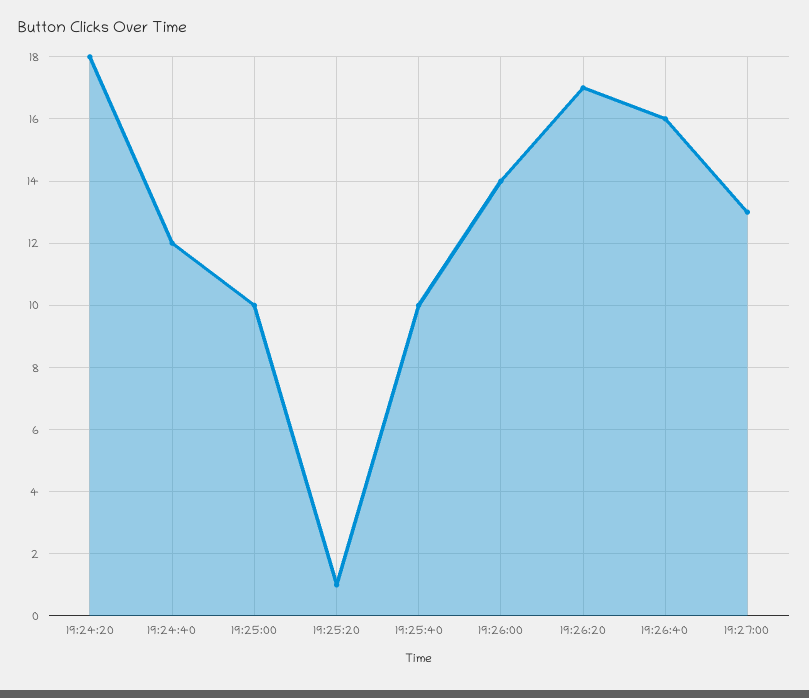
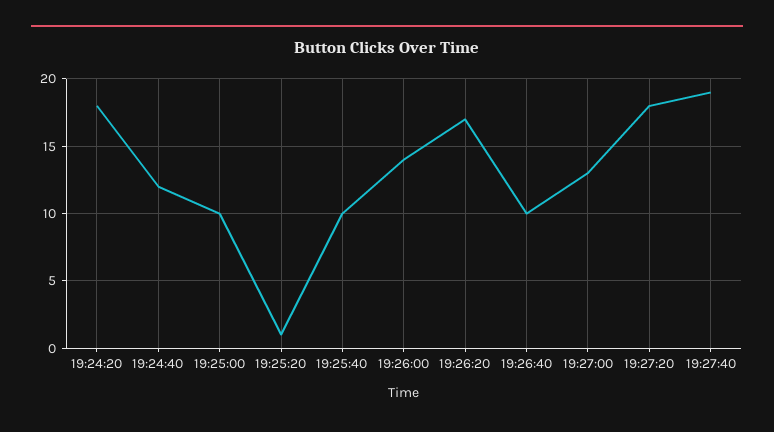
19:26:40: 16 -> 10
19:27:20: none -> 18
19:27:40: none -> 19

